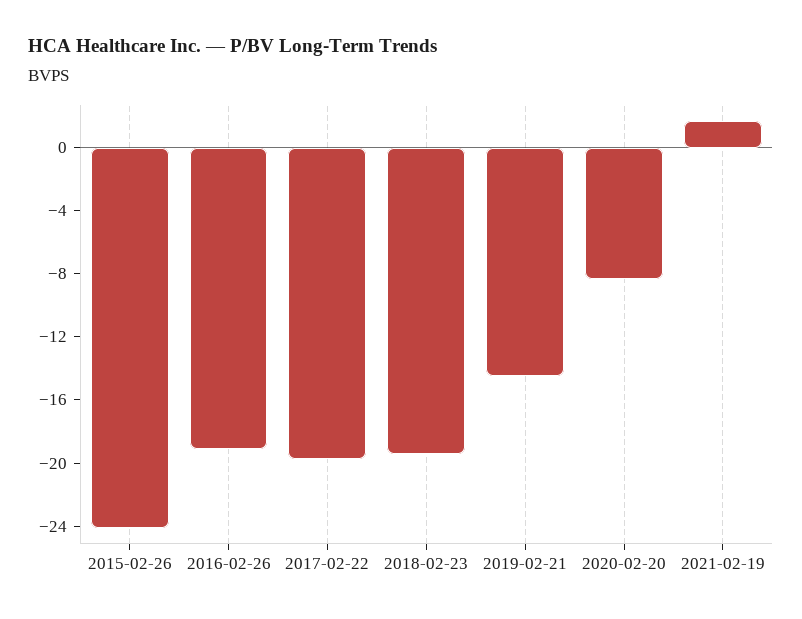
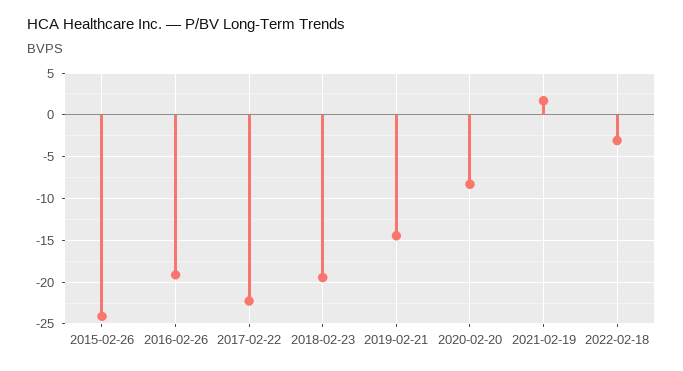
2017-02-22: -20 -> -22
2022-02-18: none -> -3

